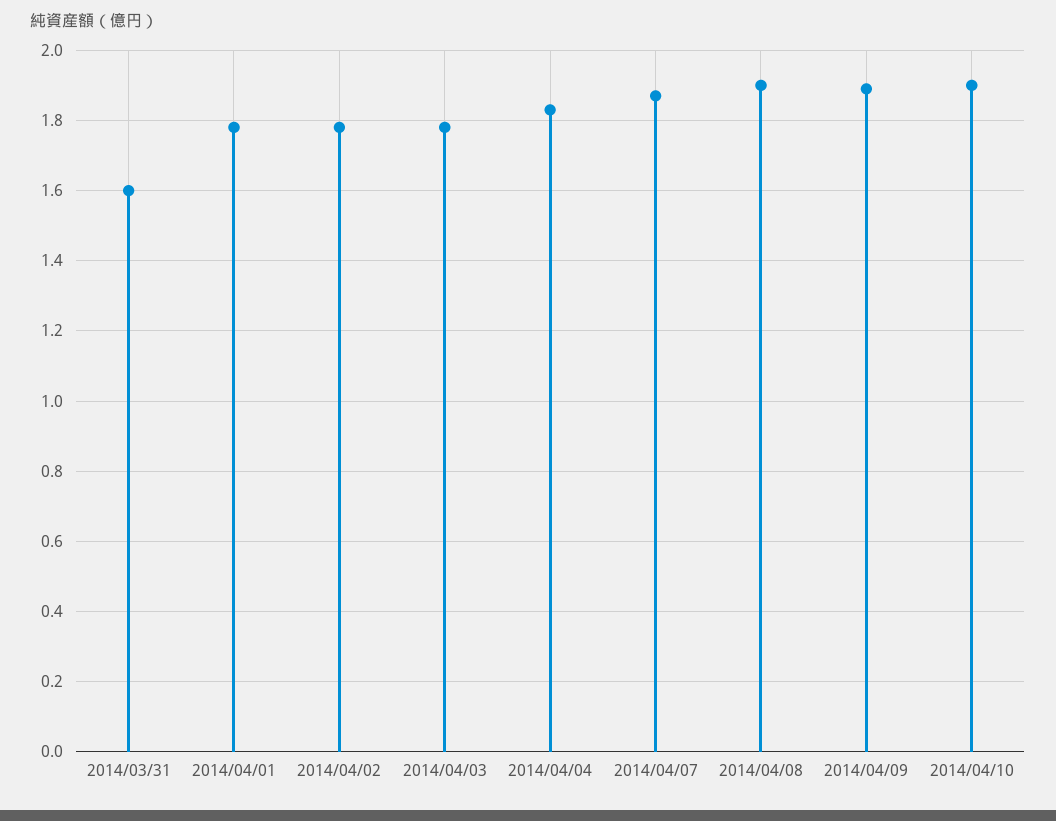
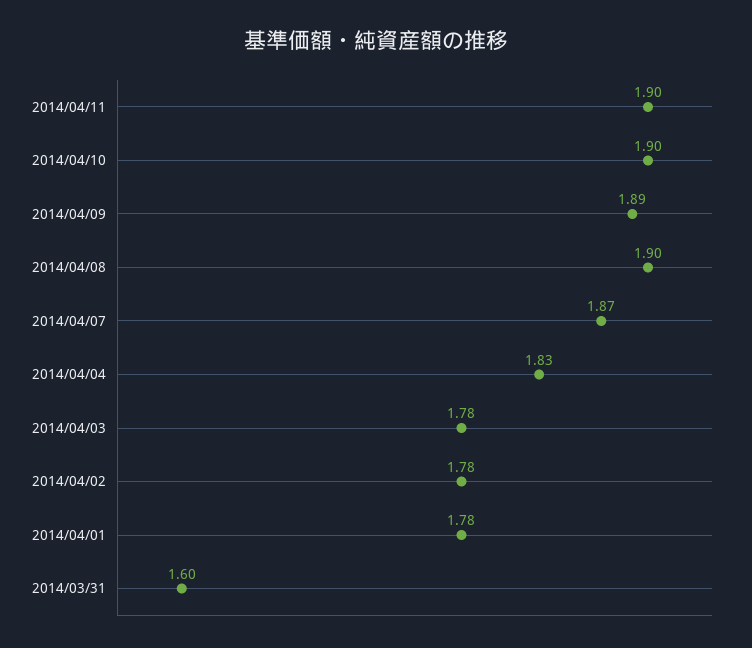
2014/04/11: none -> 1.9

